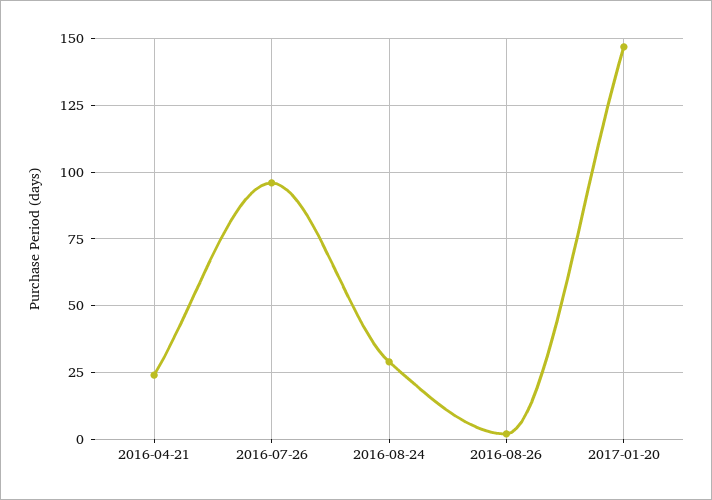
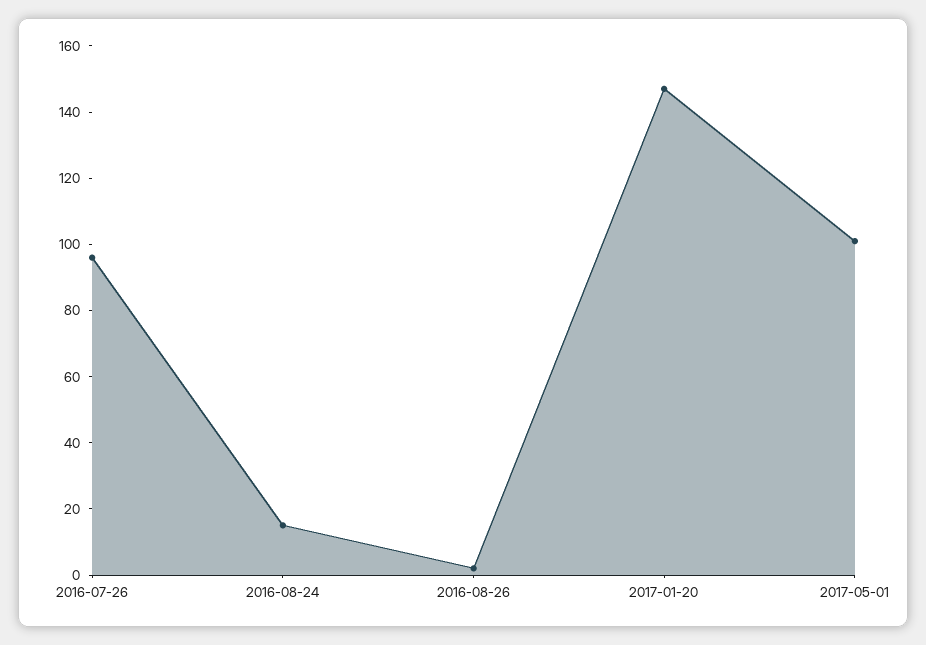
2016-04-21: 25 -> none
2016-08-24: 30 -> 15
2017-05-01: none -> 100

